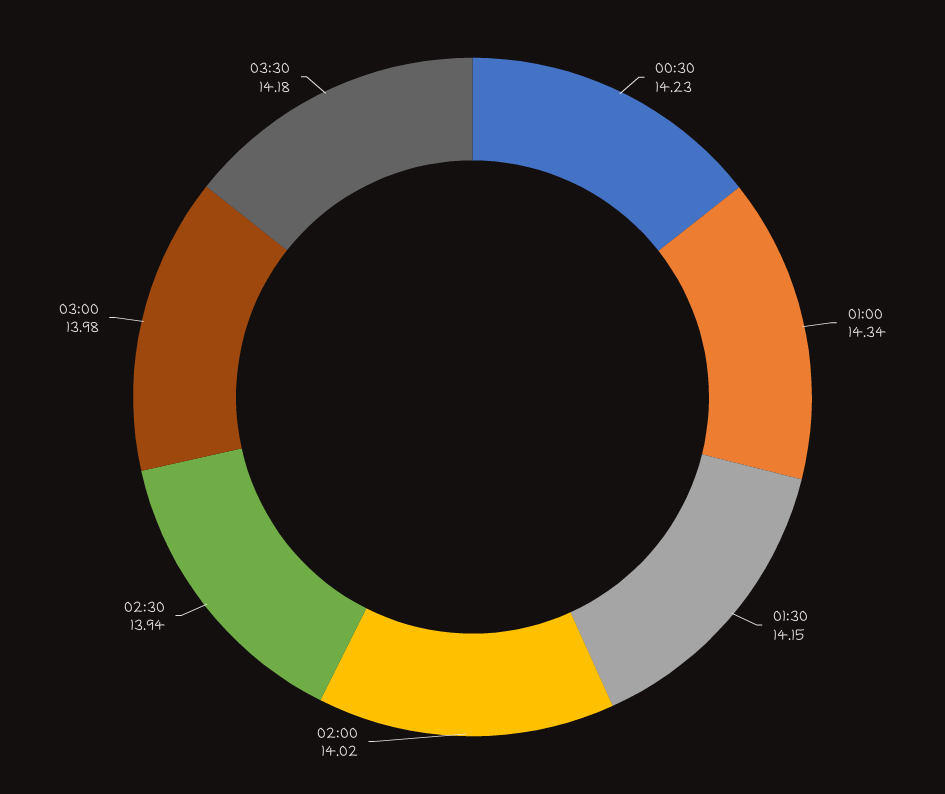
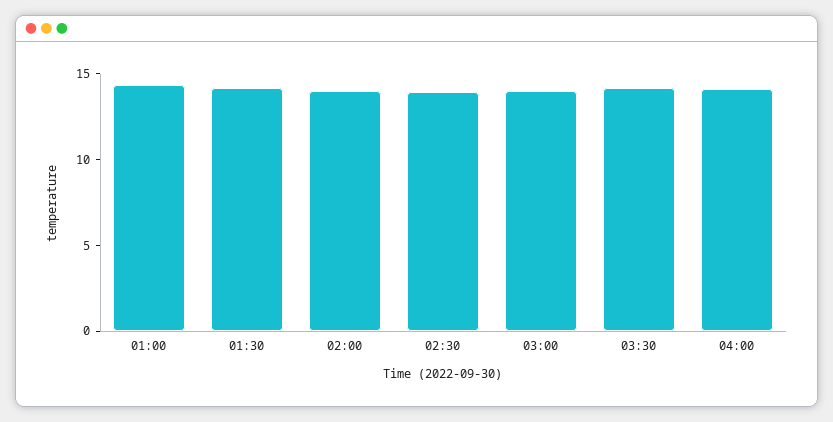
00:30: 14.23 -> none
04:00: none -> 14

